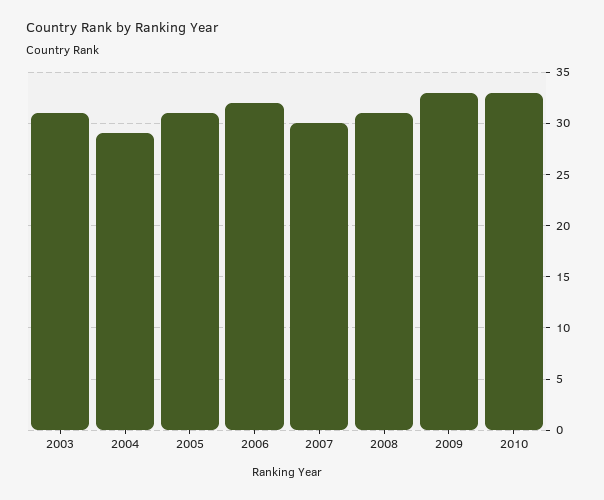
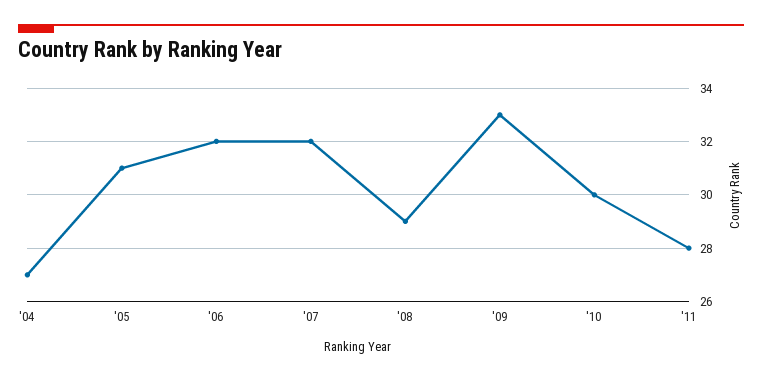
2003: 31 -> none
2004: 29 -> 27
2007: 30 -> 32
2008: 31 -> 29
2010: 33 -> 30
'11: none -> 28

